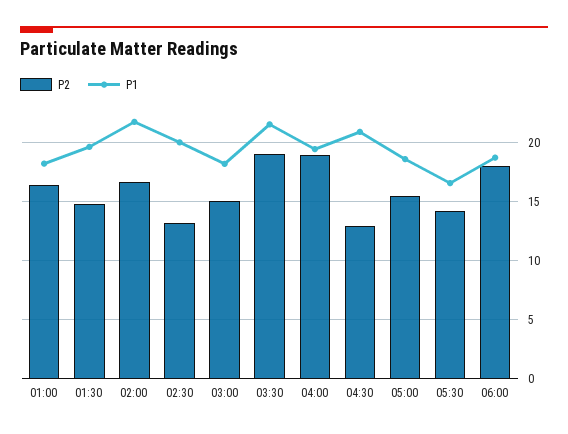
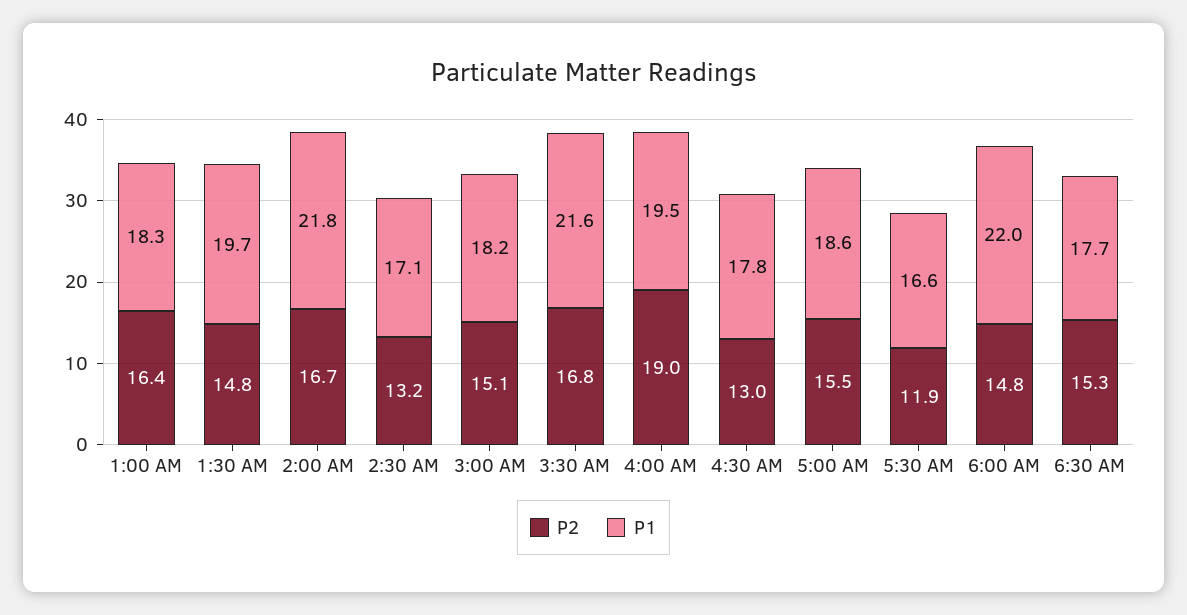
P1, 02:30: 20 -> 17.1
P2, 03:30: 19 -> 16.8
P1, 04:30: 21 -> 17.8
P2, 05:30: 14 -> 11.9
P2, 06:00: 18 -> 14.8
P1, 06:00: 19 -> 22
P2, 6:30 AM: none -> 15.3
P1, 6:30 AM: none -> 17.7

